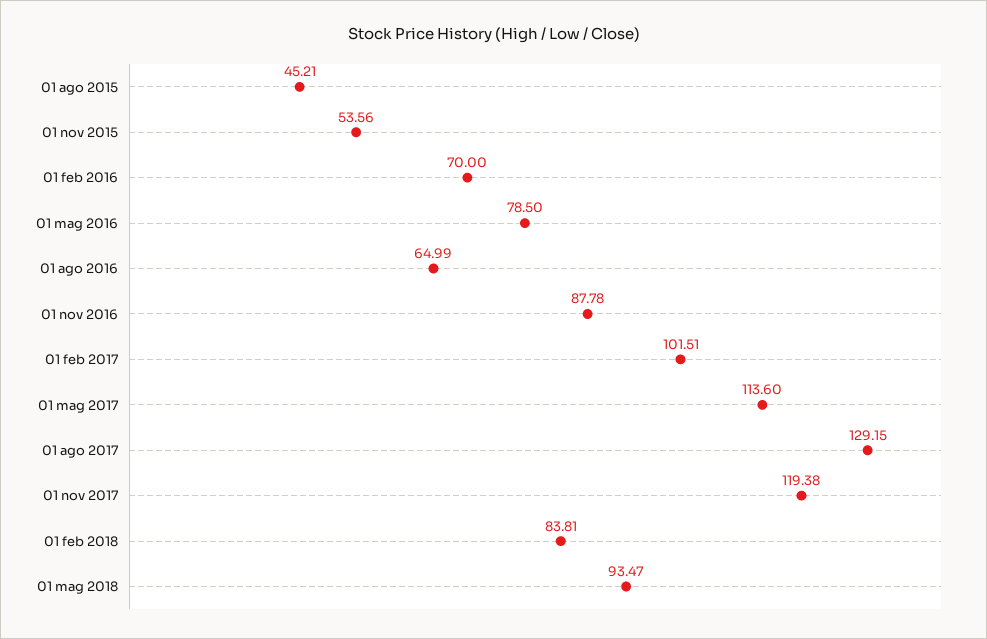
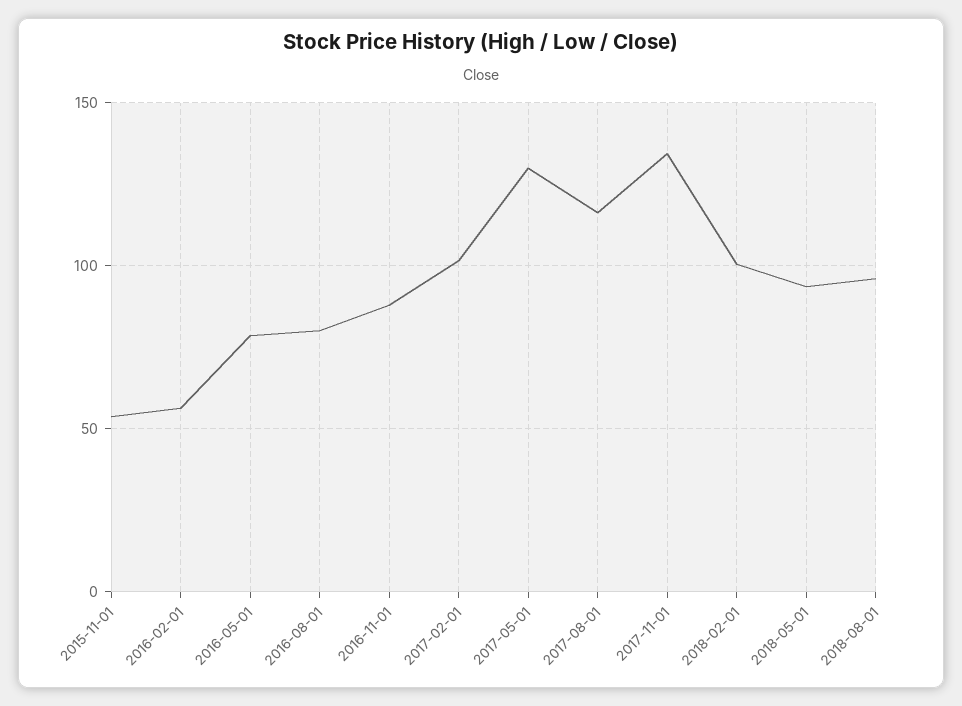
01 ago 2015: 45.21 -> none
01 feb 2016: 70 -> 55
01 ago 2016: 64.99 -> 80
01 mag 2017: 113.6 -> 130
01 ago 2017: 129.15 -> 115
01 nov 2017: 119.38 -> 135
01 feb 2018: 83.81 -> 100
2018-08-01: none -> 95

